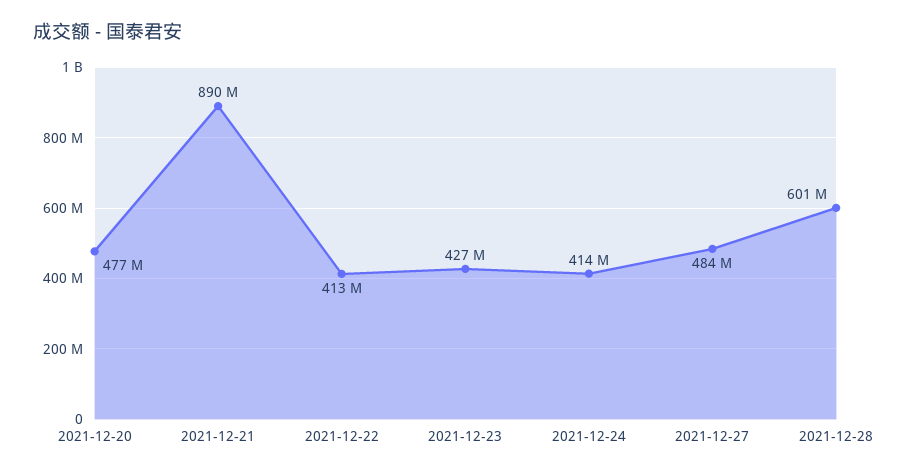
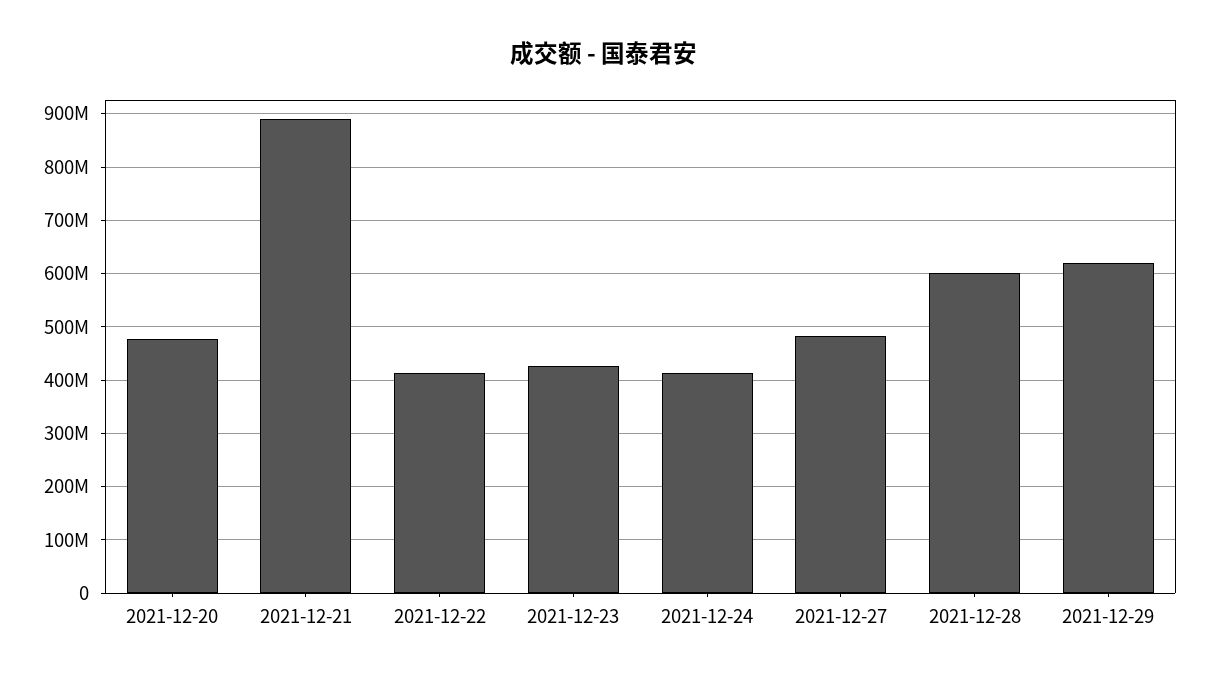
2021-12-29: none -> 620000000

